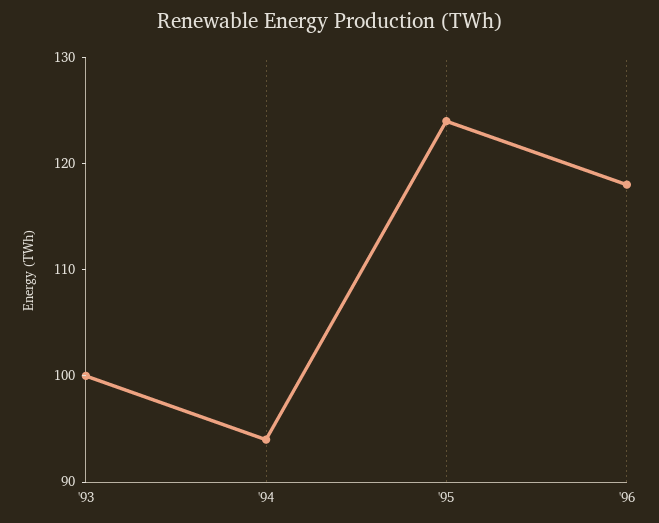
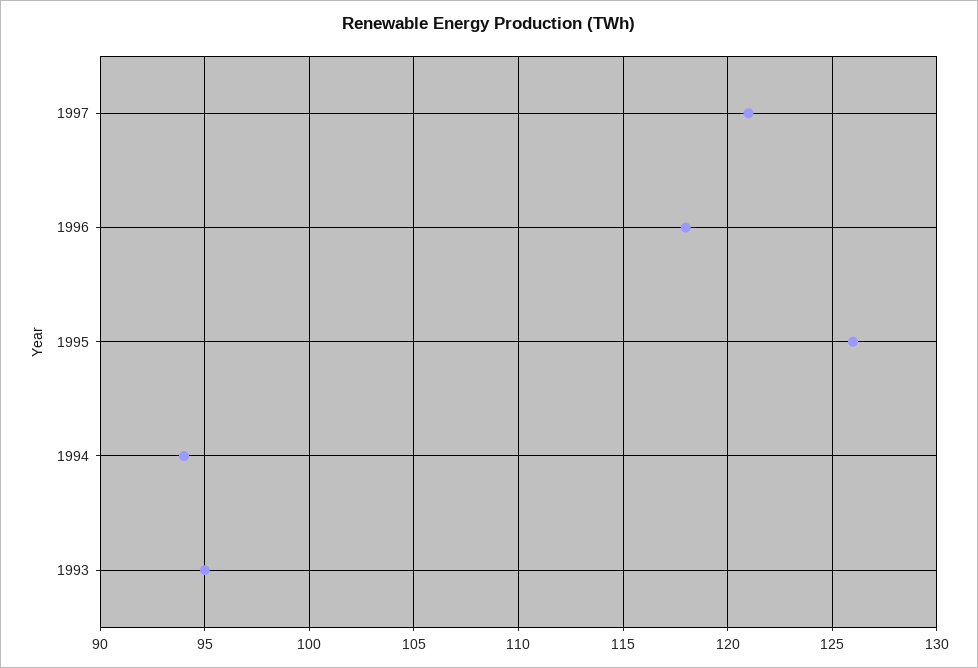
'93: 100 -> 95
'95: 124 -> 126
1997: none -> 121

